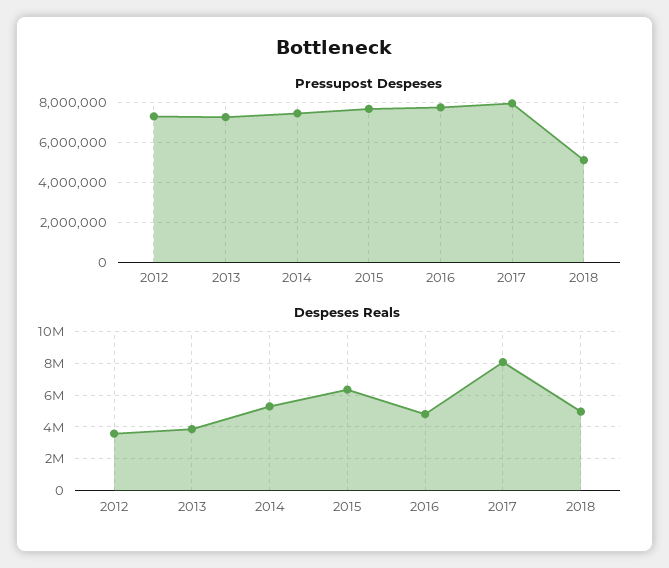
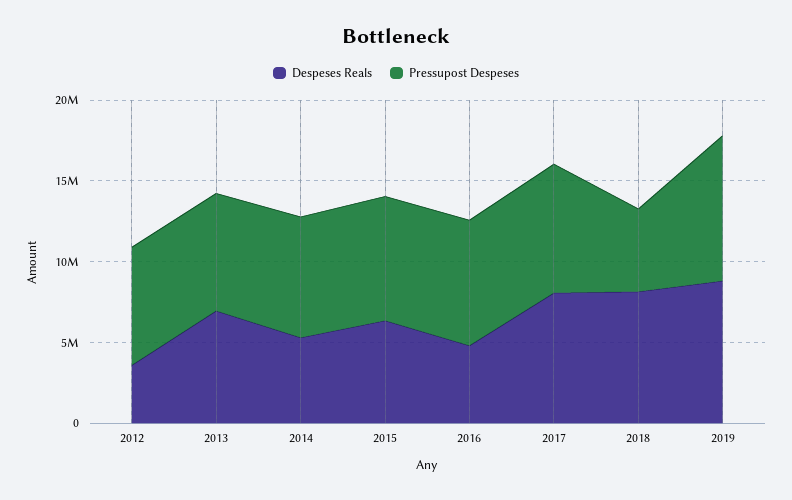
Despeses Reals, 2013: 4000000 -> 7000000
Despeses Reals, 2018: 5000000 -> 8000000
Despeses Reals, 2019: none -> 9000000
Pressupost Despeses, 2019: none -> 9000000

